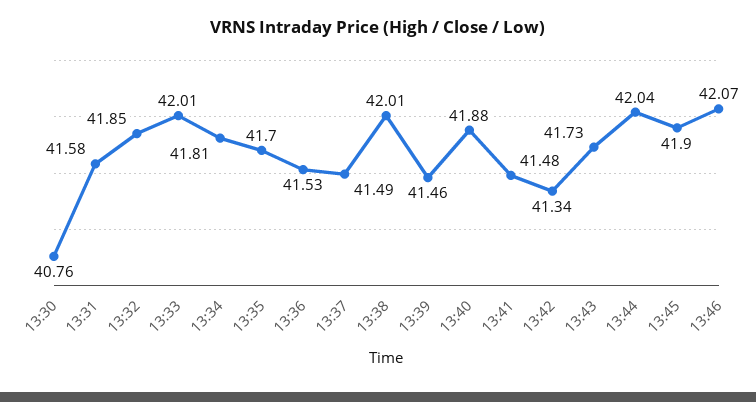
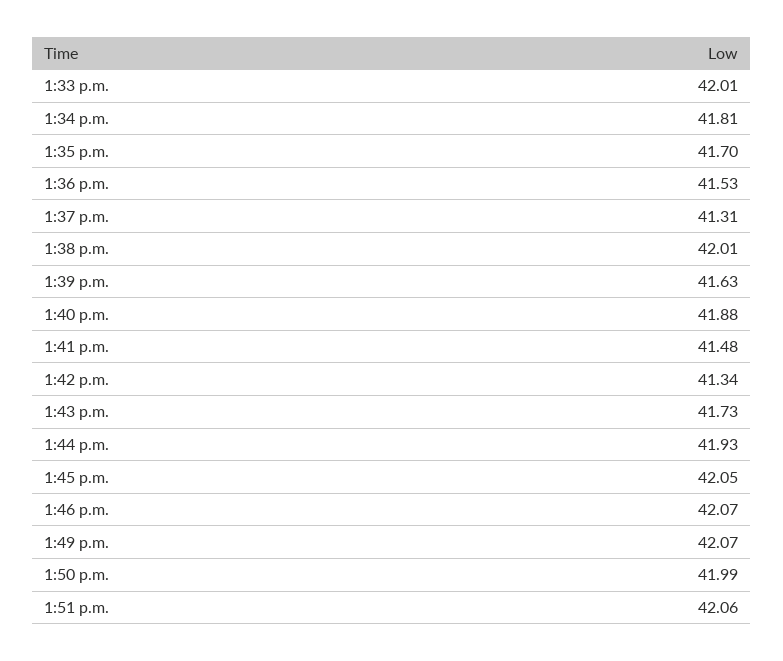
13:30: 40.76 -> none
13:31: 41.58 -> none
13:32: 41.85 -> none
13:37: 41.49 -> 41.31
13:39: 41.46 -> 41.63
13:44: 42.04 -> 41.93
13:45: 41.9 -> 42.05
1:49 p.m.: none -> 42.07
1:50 p.m.: none -> 41.99
1:51 p.m.: none -> 42.06

